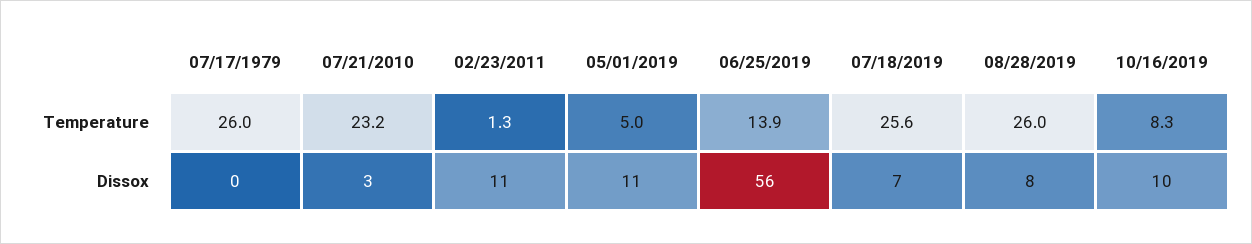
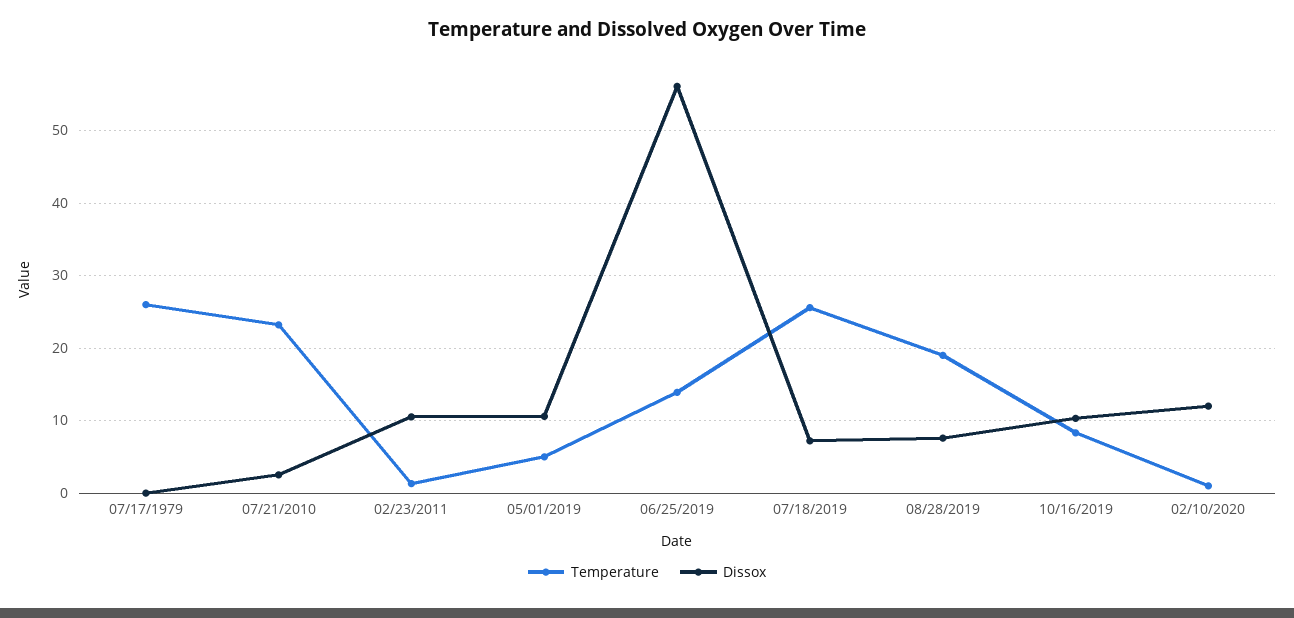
Temperature, 08/28/2019: 26 -> 19
Temperature, 02/10/2020: none -> 1
Dissox, 02/10/2020: none -> 12

